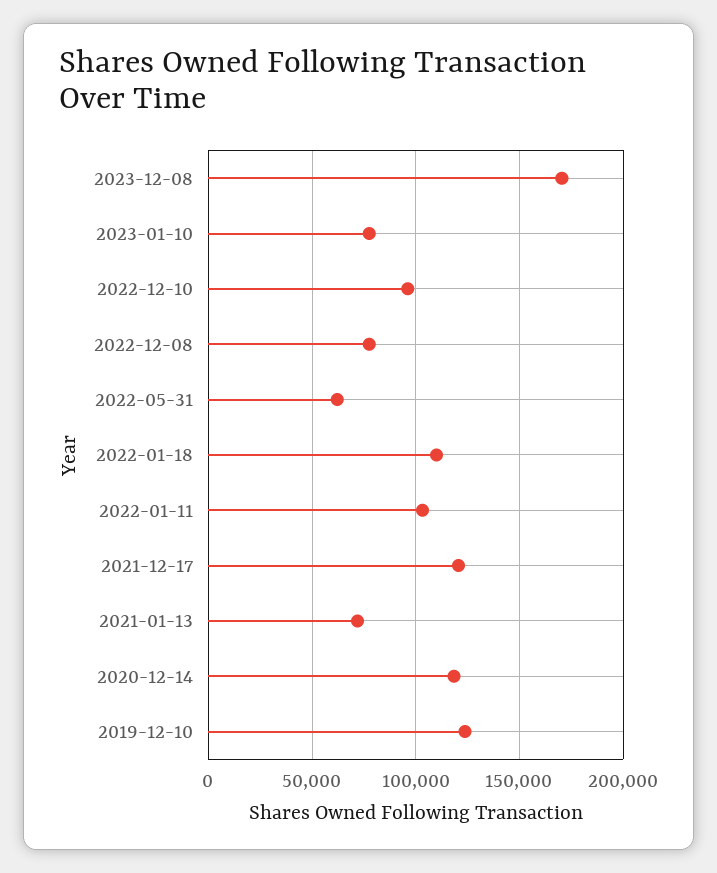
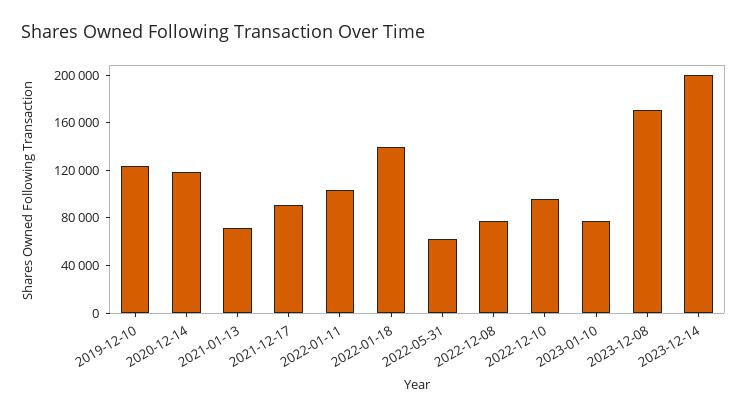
2022-01-18: 110000 -> 140000
2021-12-17: 120000 -> 90000
2023-12-14: none -> 200000

